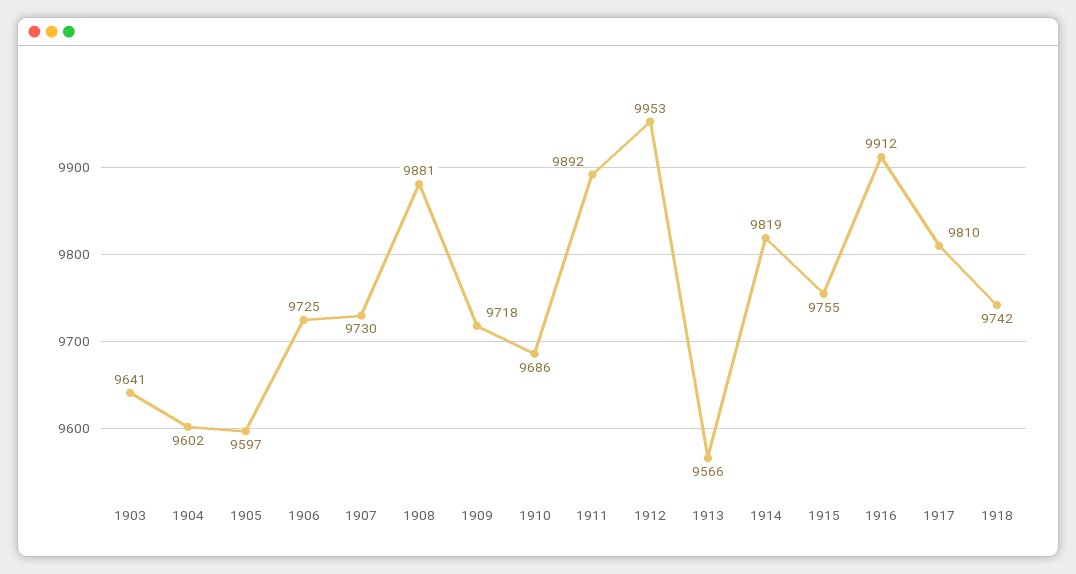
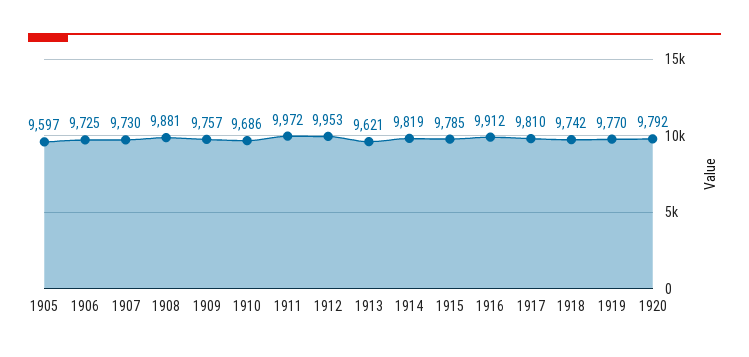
1903: 9641 -> none
1904: 9602 -> none
1909: 9718 -> 9757
1911: 9892 -> 9972
1913: 9566 -> 9621
1915: 9755 -> 9785
1919: none -> 9770
1920: none -> 9792

